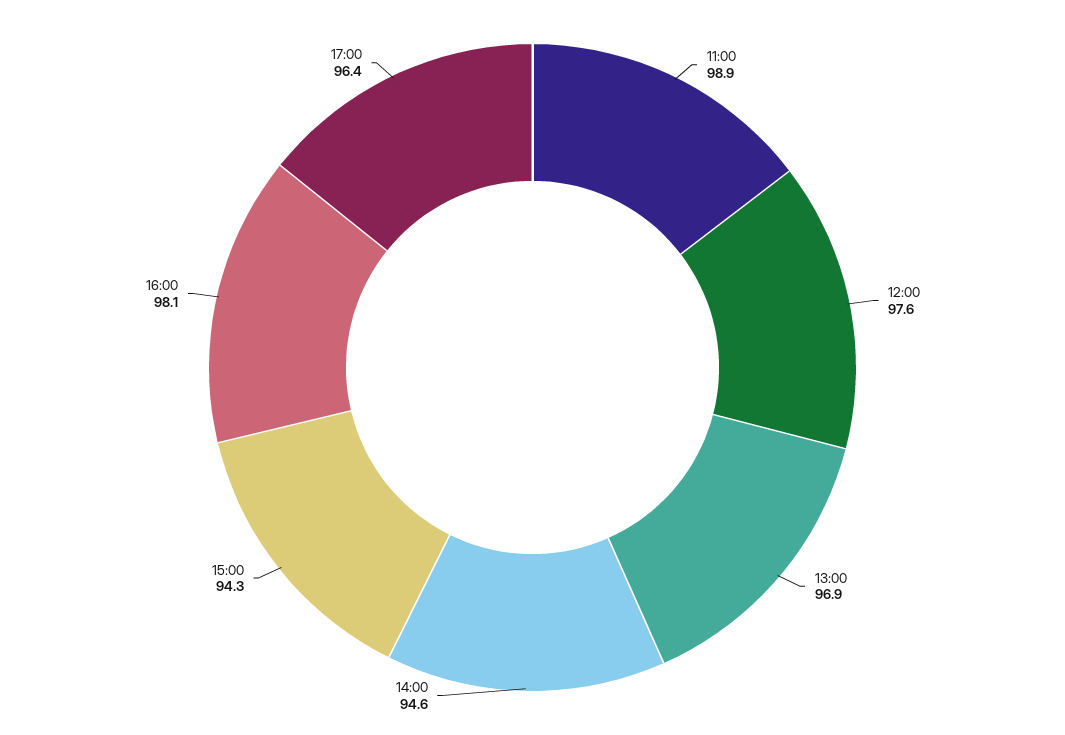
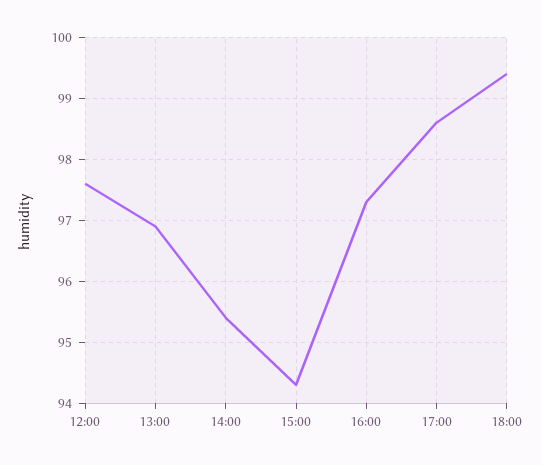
11:00: 98.9 -> none
14:00: 94.6 -> 95.4
16:00: 98.1 -> 97.3
17:00: 96.4 -> 98.6
18:00: none -> 99.4

